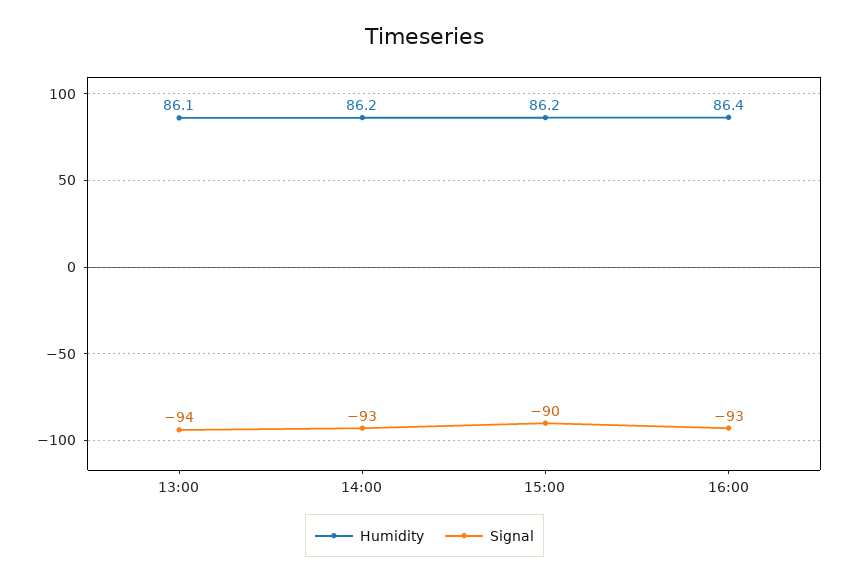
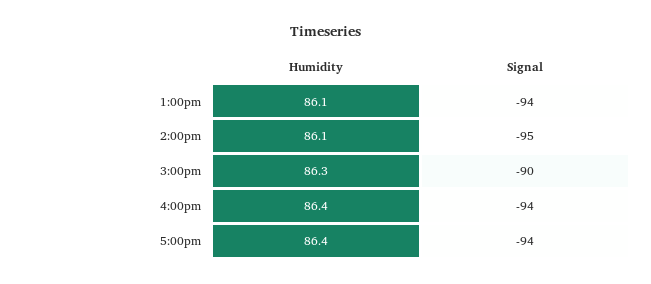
Humidity, 14:00: 86.2 -> 86.1
Signal, 14:00: -93 -> -95
Humidity, 15:00: 86.2 -> 86.3
Signal, 16:00: -93 -> -94
Humidity, 5:00pm: none -> 86.4
Signal, 5:00pm: none -> -94

